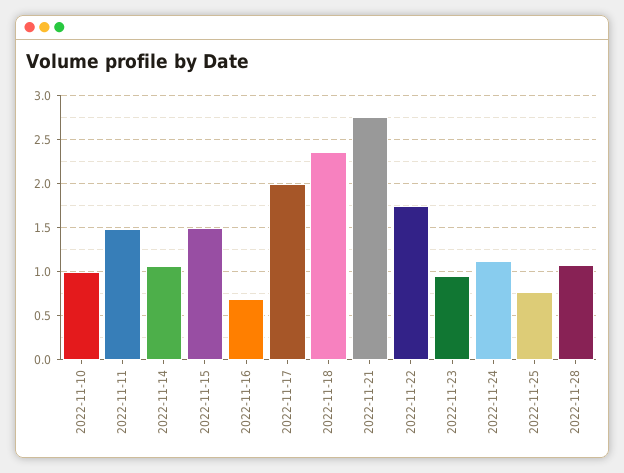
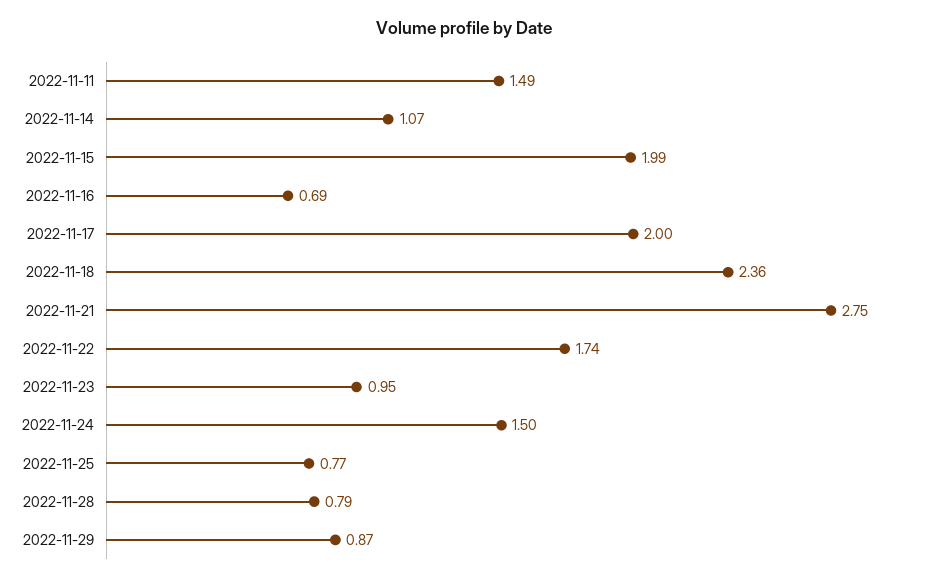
2022-11-10: 1 -> none
2022-11-15: 1.5 -> 1.99
2022-11-24: 1.1 -> 1.5
2022-11-28: 1.1 -> 0.79
2022-11-29: none -> 0.87

